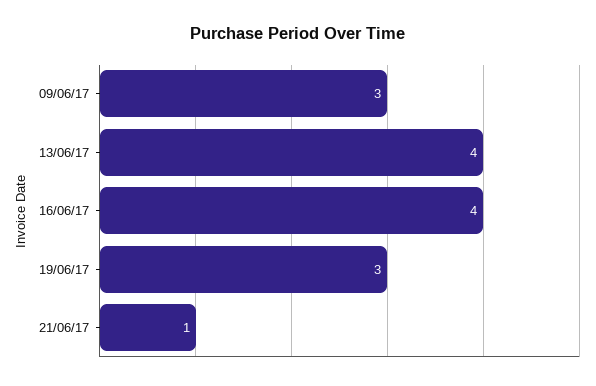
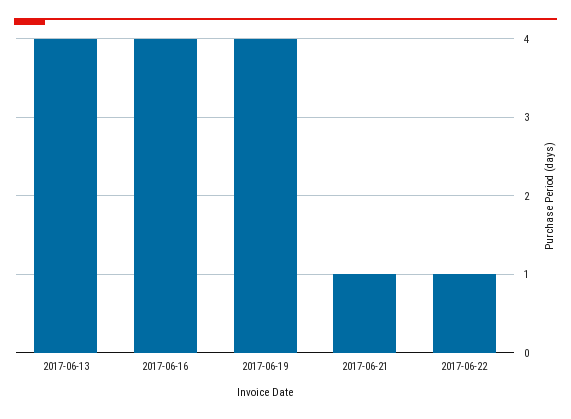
09/06/17: 3 -> none
19/06/17: 3 -> 4
2017-06-22: none -> 1

